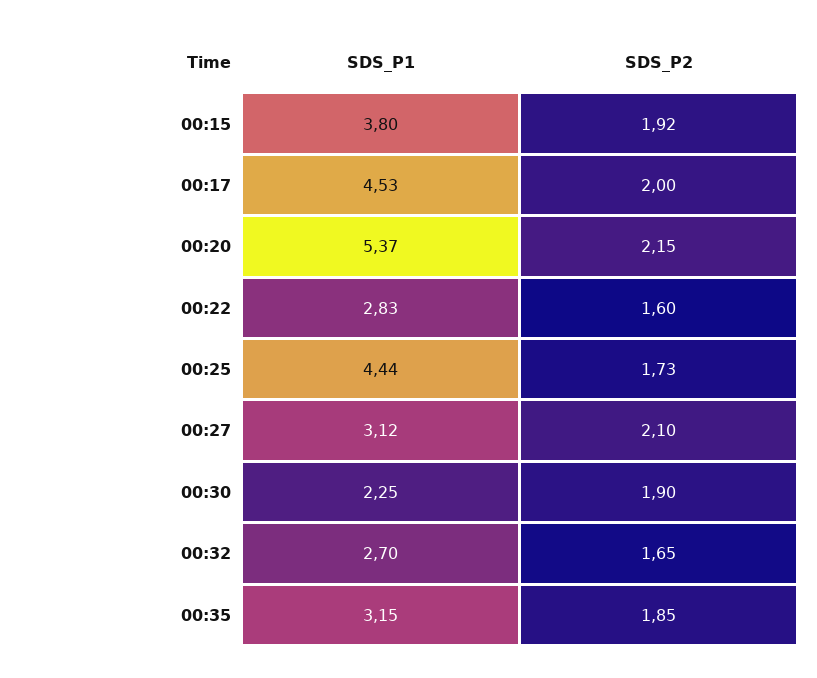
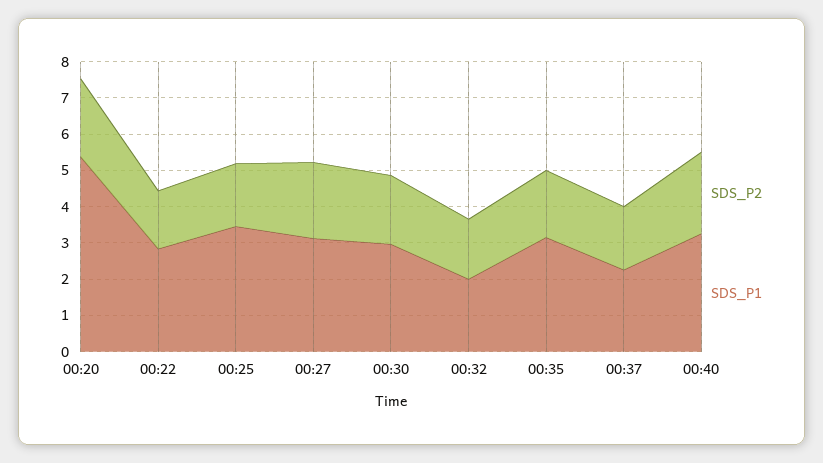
SDS_P1, 00:15: 3.8 -> none
SDS_P2, 00:15: 1.92 -> none
SDS_P1, 00:17: 4.53 -> none
SDS_P2, 00:17: 2 -> none
SDS_P1, 00:25: 4.44 -> 3.5
SDS_P1, 00:30: 2.25 -> 3
SDS_P1, 00:32: 2.7 -> 2
SDS_P2, 00:37: none -> 1.75
SDS_P1, 00:37: none -> 2.25
SDS_P2, 00:40: none -> 2.25
SDS_P1, 00:40: none -> 3.25

